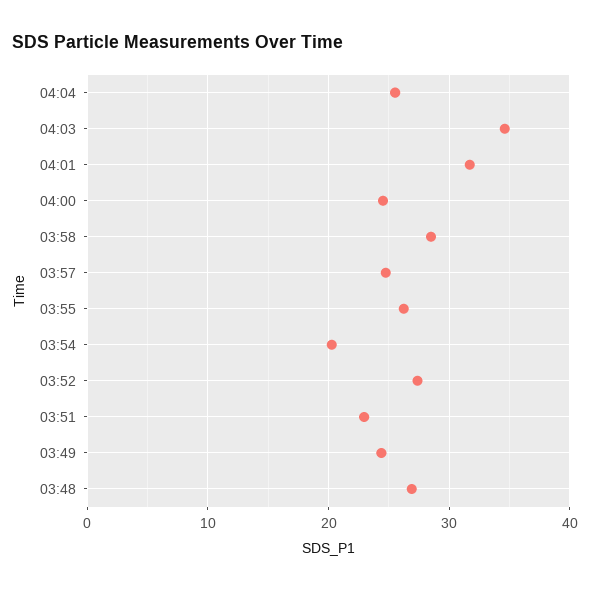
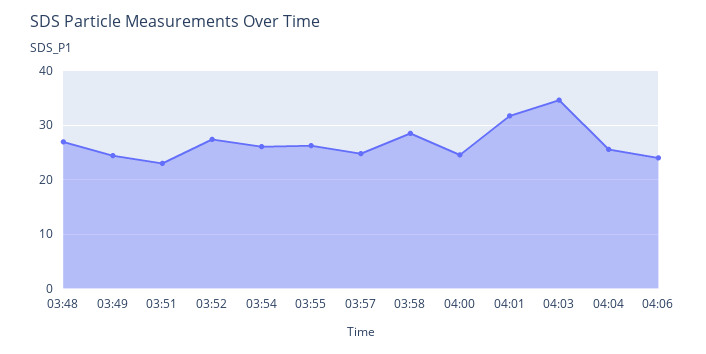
03:54: 20 -> 26
04:06: none -> 24

